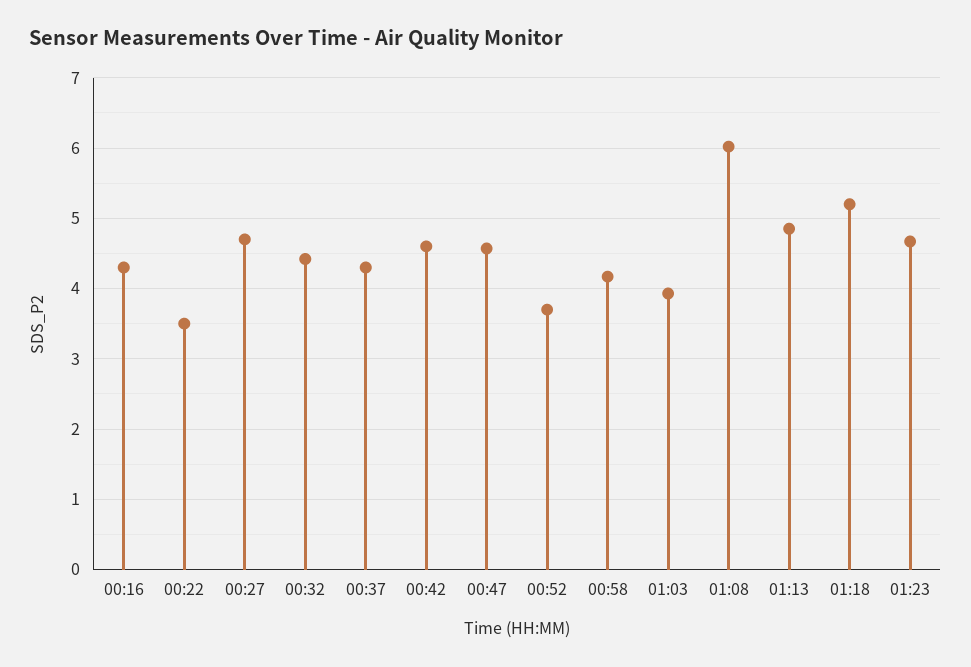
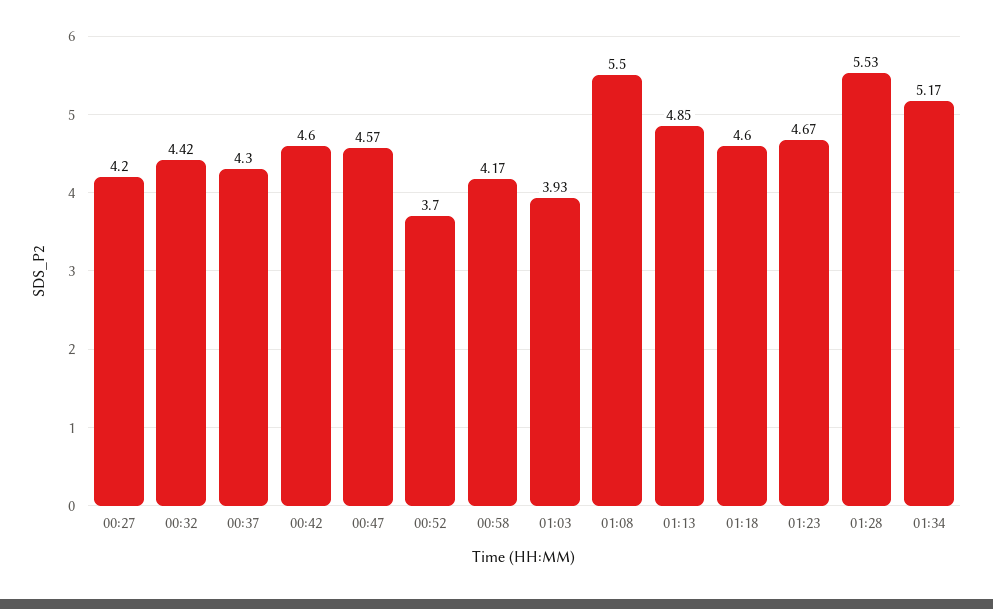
00:16: 4.3 -> none
00:22: 3.5 -> none
00:27: 4.7 -> 4.2
01:08: 6 -> 5.5
01:18: 5.2 -> 4.6
01:28: none -> 5.53
01:34: none -> 5.17

